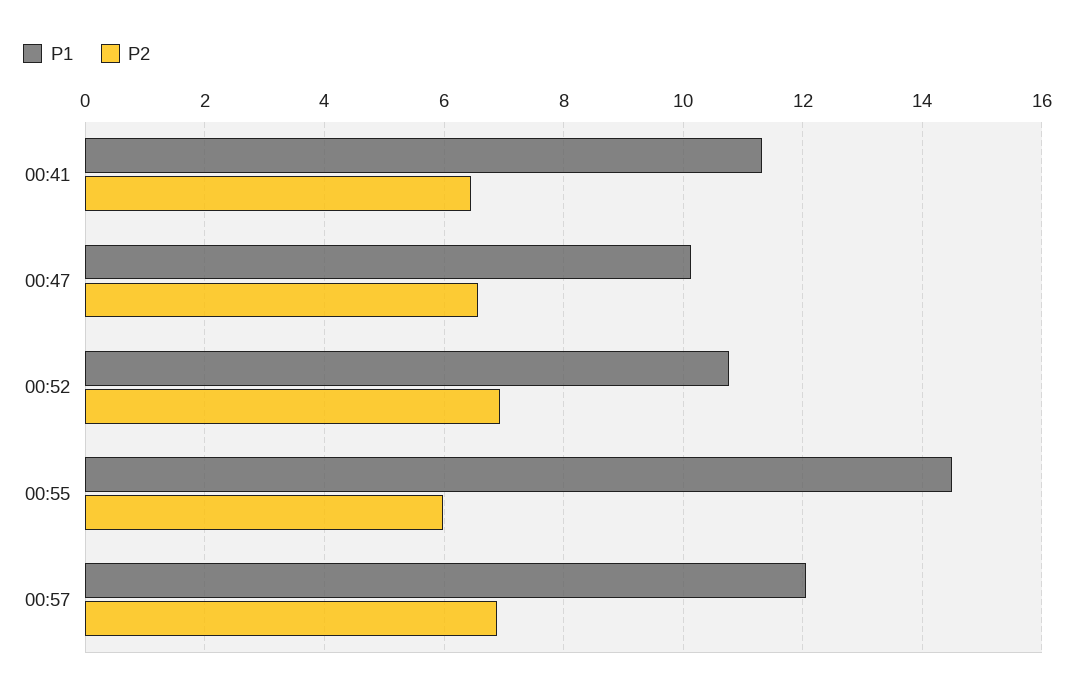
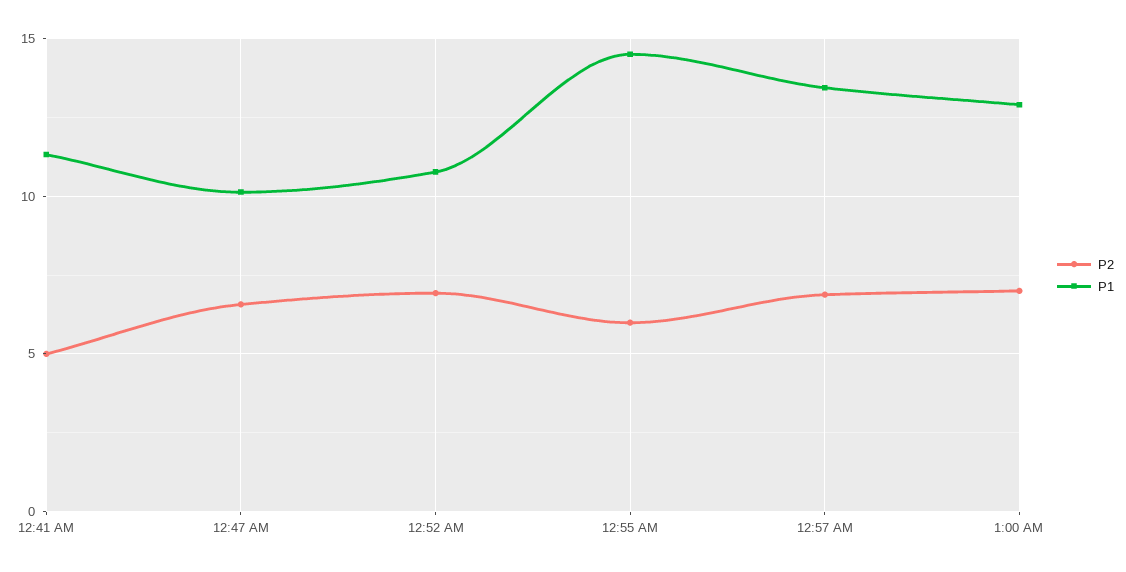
P2, 00:41: 6.4 -> 5
P1, 00:57: 12 -> 13.5
P2, 1:00 AM: none -> 7
P1, 1:00 AM: none -> 13

